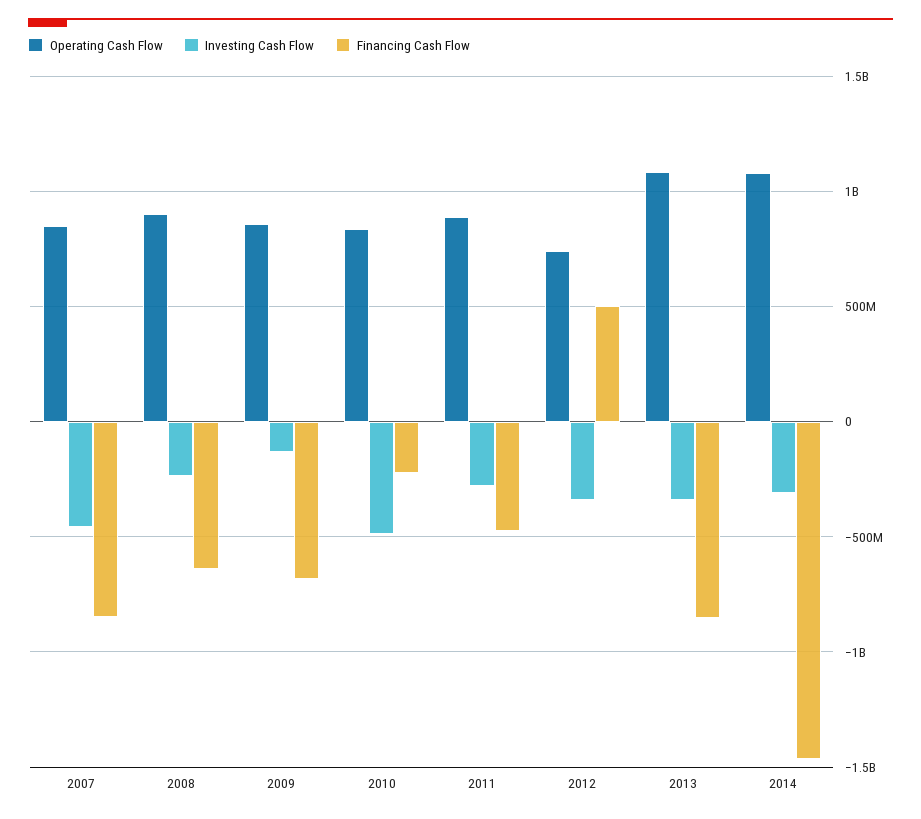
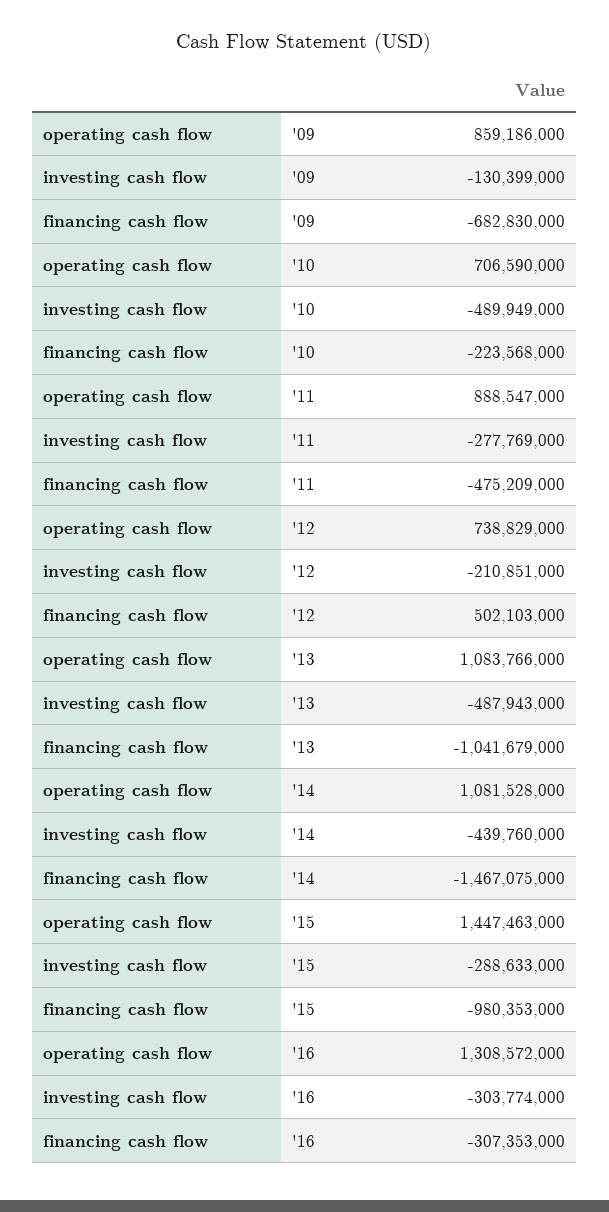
Operating Cash Flow, 2007: 850000000 -> none
Investing Cash Flow, 2007: -450000000 -> none
Financing Cash Flow, 2007: -850000000 -> none
Operating Cash Flow, 2008: 900000000 -> none
Investing Cash Flow, 2008: -250000000 -> none
Financing Cash Flow, 2008: -650000000 -> none
Operating Cash Flow, 2010: 850000000 -> 706590000
Investing Cash Flow, 2012: -350000000 -> -210851000
Investing Cash Flow, 2013: -350000000 -> -487943000
Financing Cash Flow, 2013: -850000000 -> -1041679000
Investing Cash Flow, 2014: -300000000 -> -439760000
Operating Cash Flow, '15: none -> 1447463000
Investing Cash Flow, '15: none -> -288633000
Financing Cash Flow, '15: none -> -980353000
Operating Cash Flow, '16: none -> 1308572000
Investing Cash Flow, '16: none -> -303774000
Financing Cash Flow, '16: none -> -307353000

